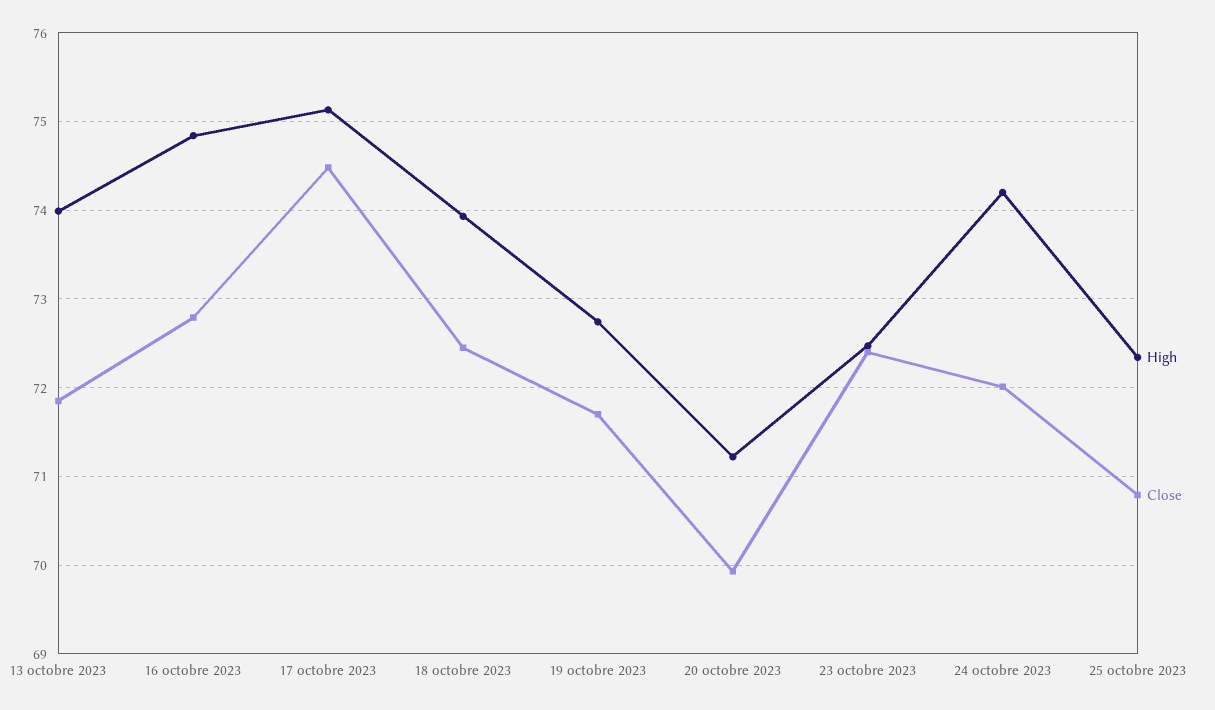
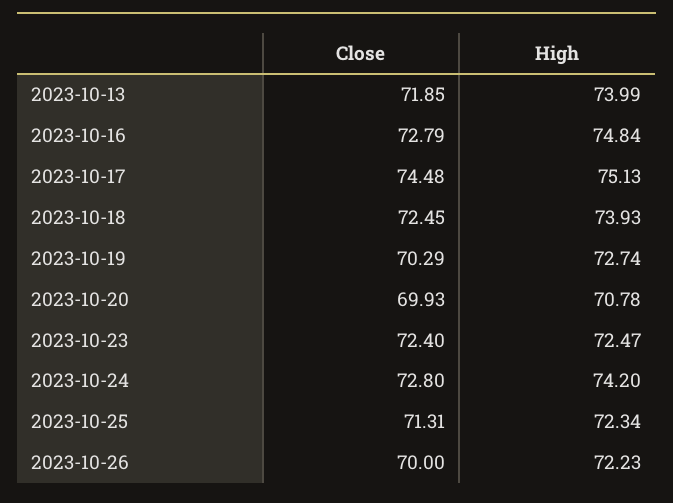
Close, 19 octobre 2023: 71.7 -> 70.29
High, 20 octobre 2023: 71.2 -> 70.78
Close, 24 octobre 2023: 72 -> 72.8
Close, 25 octobre 2023: 70.8 -> 71.31
Close, 2023-10-26: none -> 70
High, 2023-10-26: none -> 72.23

